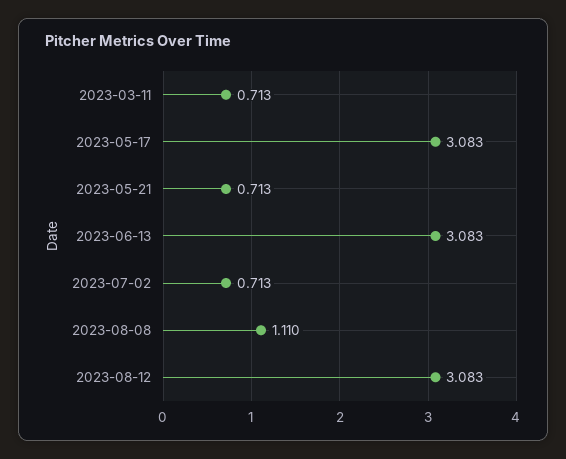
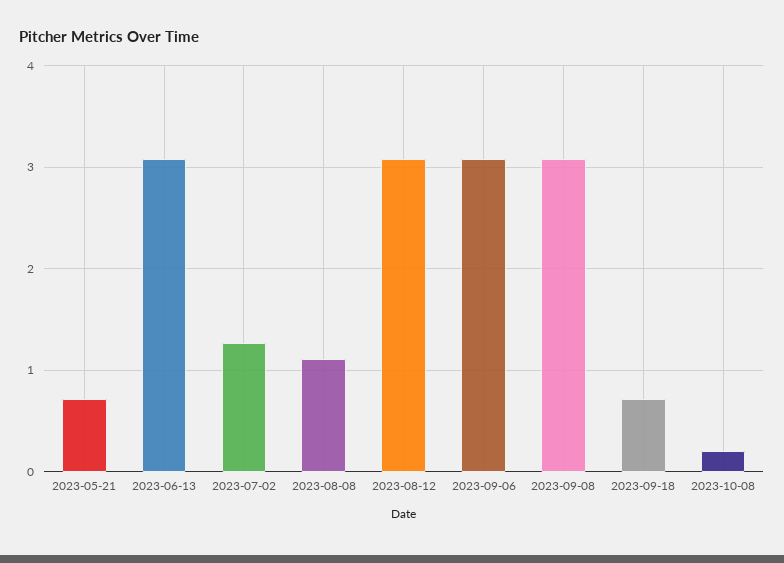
2023-03-11: 0.713 -> none
2023-05-17: 3.083 -> none
2023-07-02: 0.713 -> 1.3
2023-09-06: none -> 3.1
2023-09-08: none -> 3.1
2023-09-18: none -> 0.7
2023-10-08: none -> 0.2

